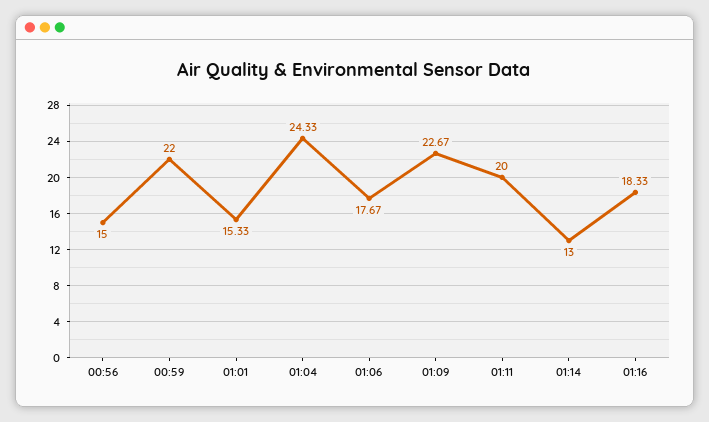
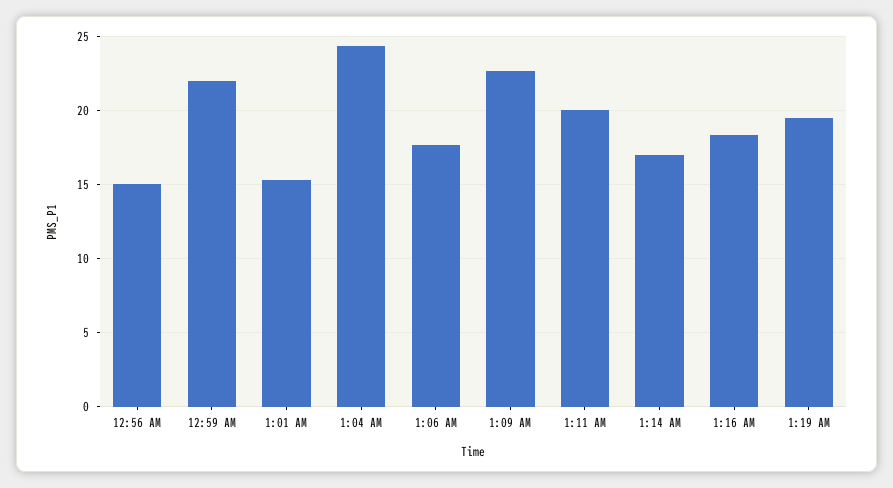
01:14: 13 -> 17
1:19 AM: none -> 19.5

